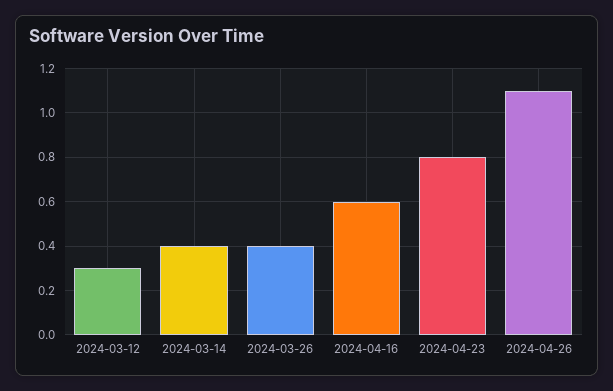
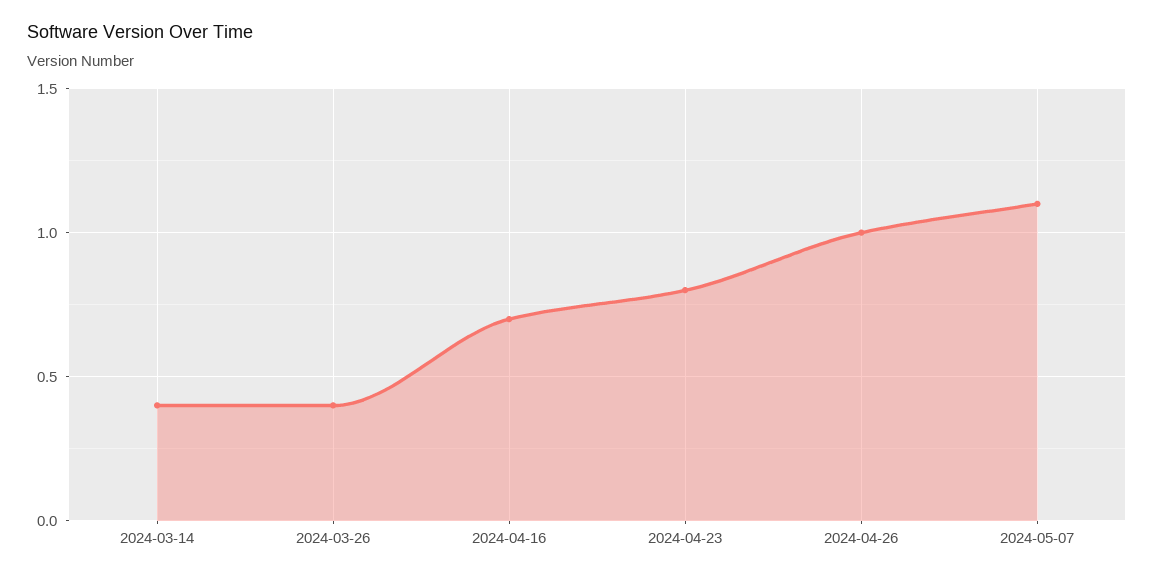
2024-03-12: 0.3 -> none
2024-04-16: 0.6 -> 0.7
2024-04-26: 1.1 -> 1
2024-05-07: none -> 1.1

